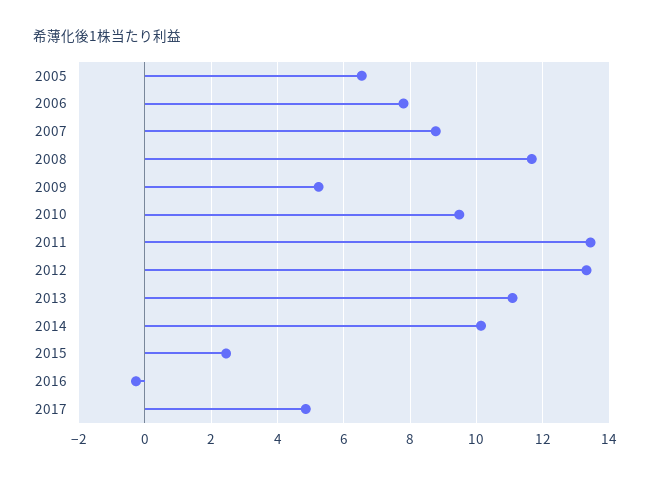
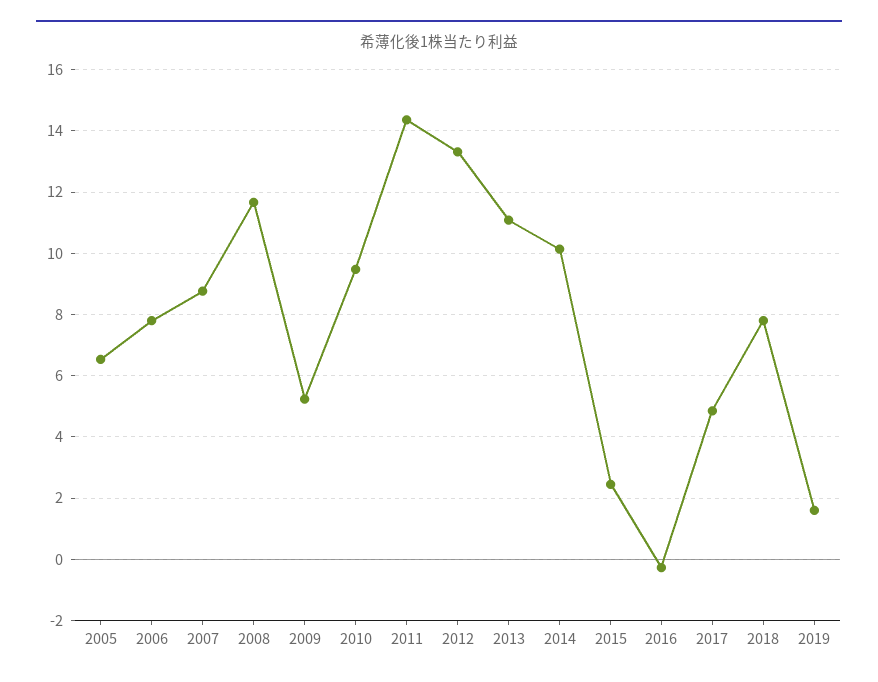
2011: 13.4 -> 14.4
2018: none -> 7.8
2019: none -> 1.6

